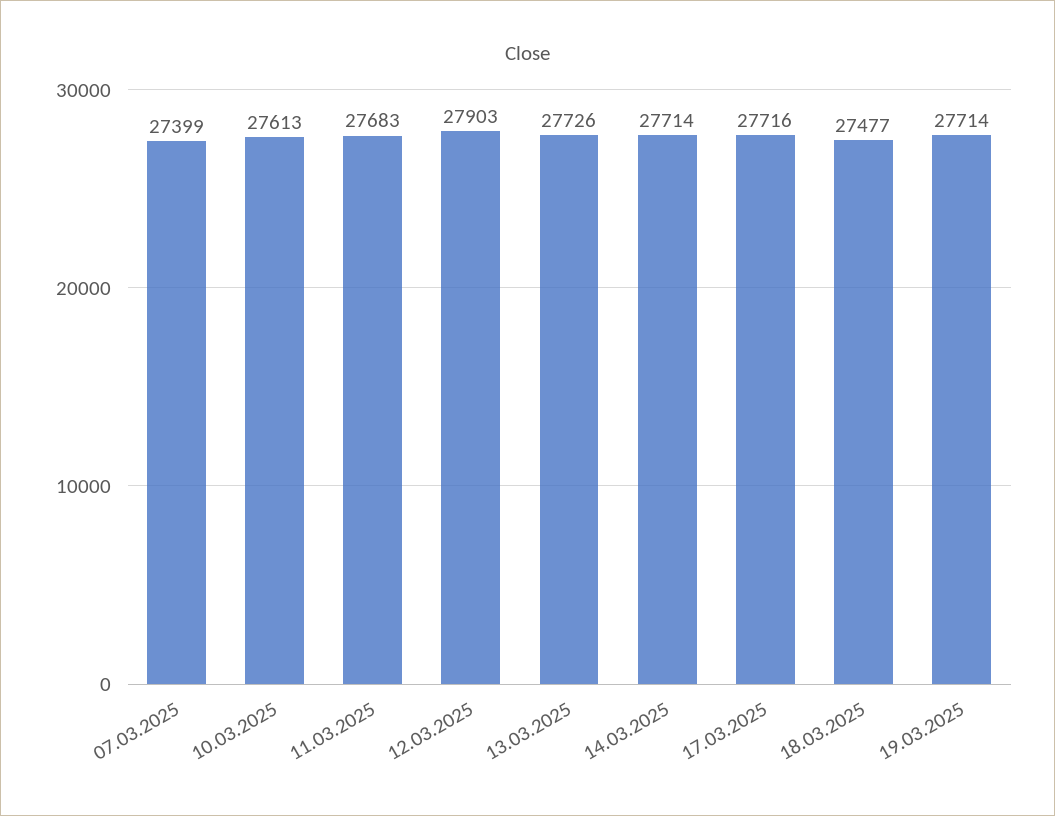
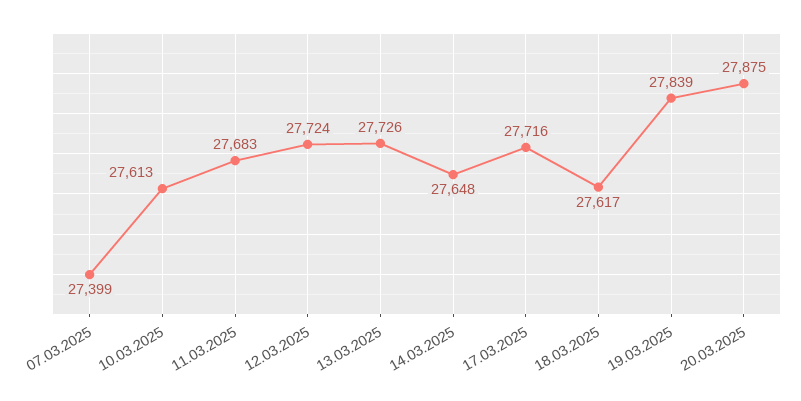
12.03.2025: 27903 -> 27724
14.03.2025: 27714 -> 27648
18.03.2025: 27477 -> 27617
19.03.2025: 27714 -> 27839
20.03.2025: none -> 27875

